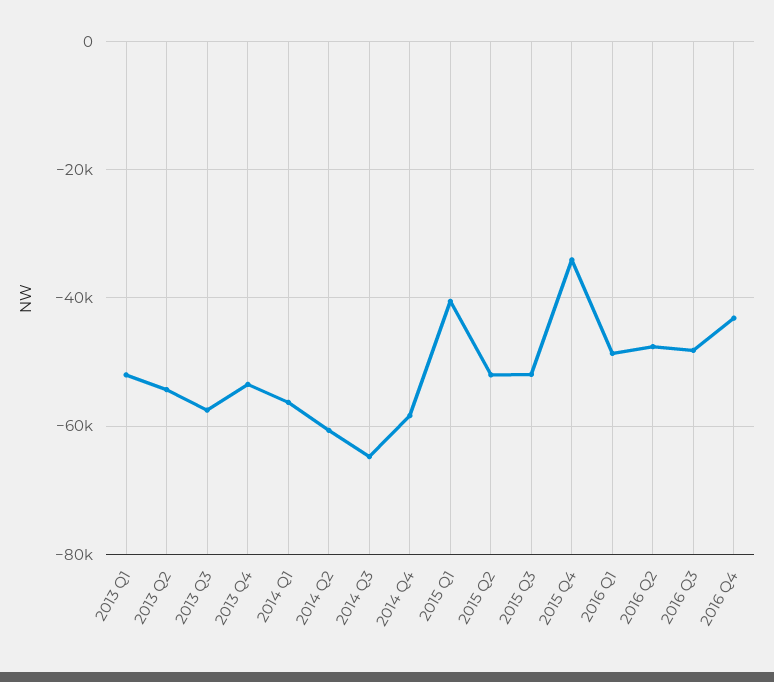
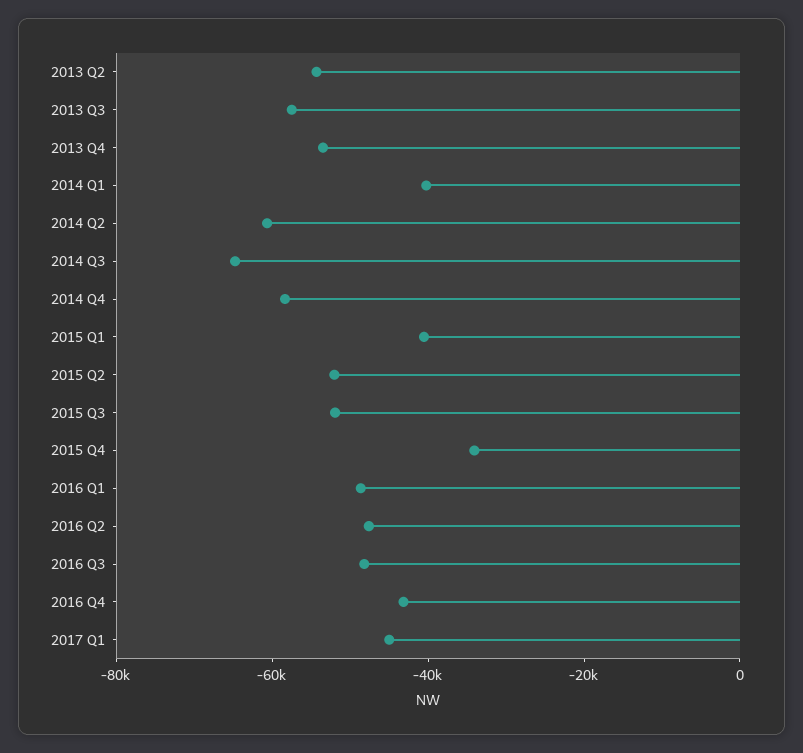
2013 Q1: -52000 -> none
2014 Q1: -56000 -> -40000
2017 Q1: none -> -45000

